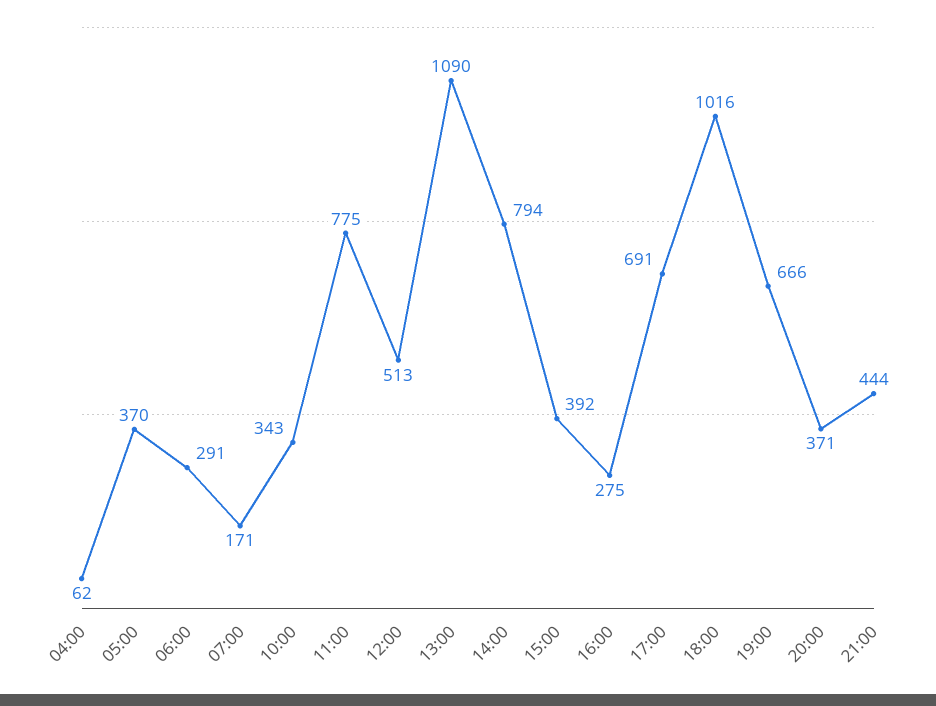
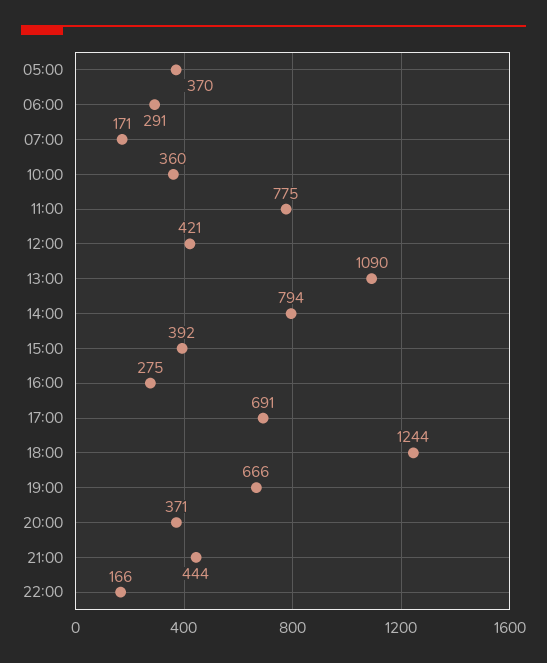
04:00: 62 -> none
10:00: 343 -> 360
12:00: 513 -> 421
18:00: 1016 -> 1244
22:00: none -> 166

